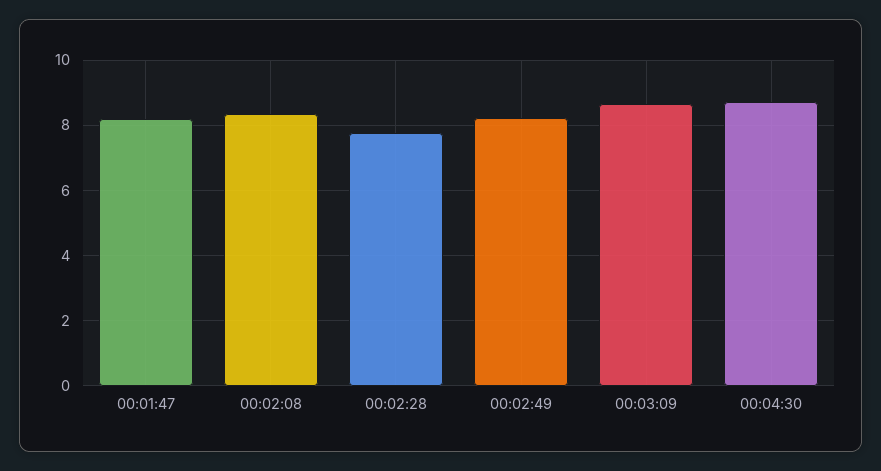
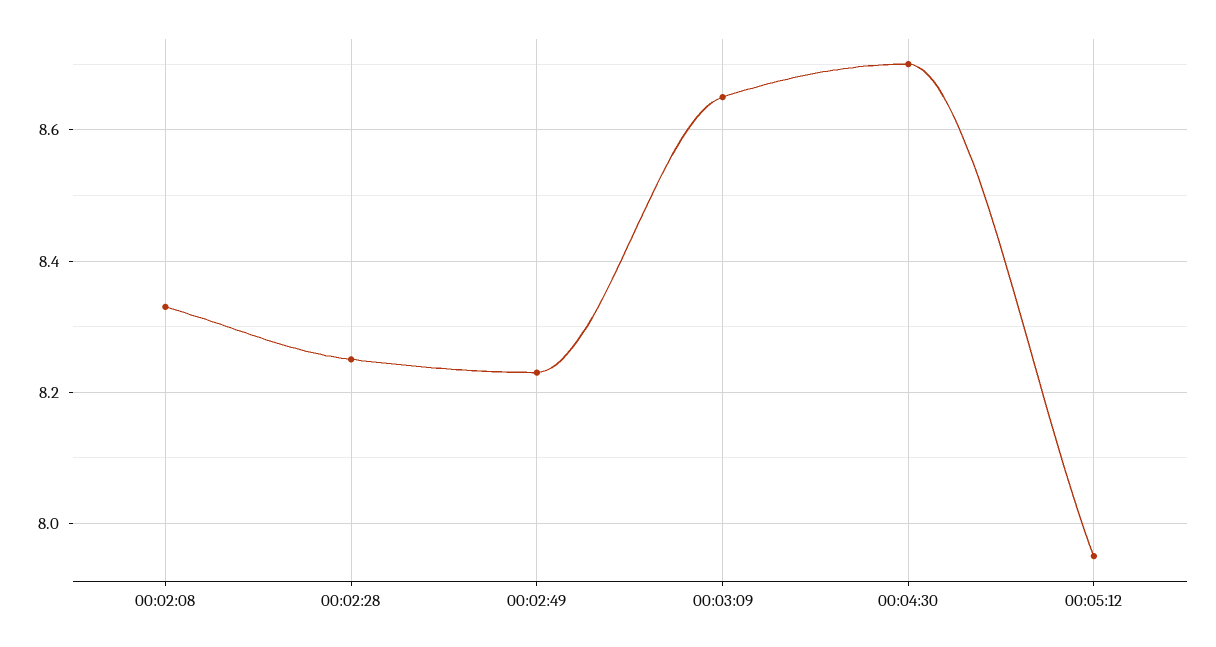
00:01:47: 8.2 -> none
00:02:28: 7.8 -> 8.25
00:05:12: none -> 7.95

